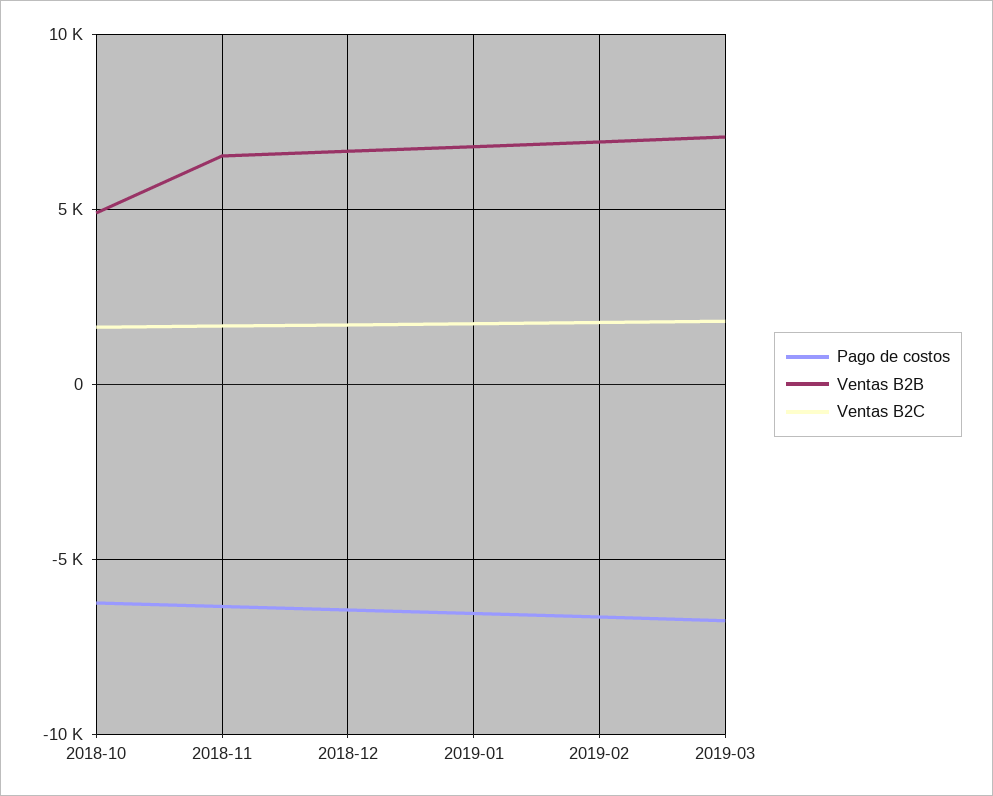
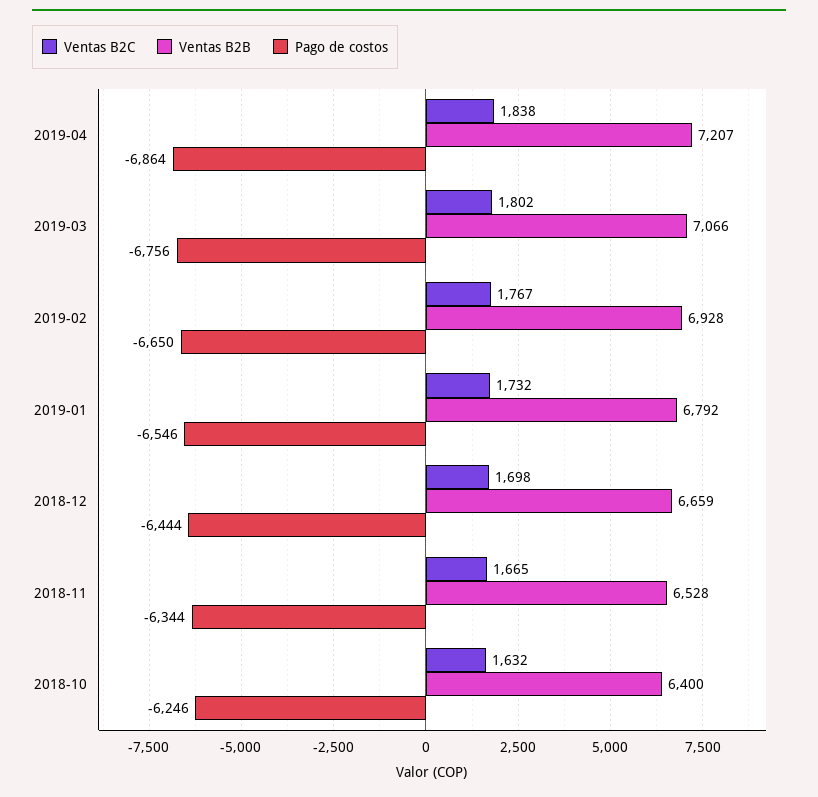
Ventas B2B, 2018-10: 5000 -> 6400
Ventas B2C, 2019-04: none -> 1838
Ventas B2B, 2019-04: none -> 7207
Pago de costos, 2019-04: none -> -6864

